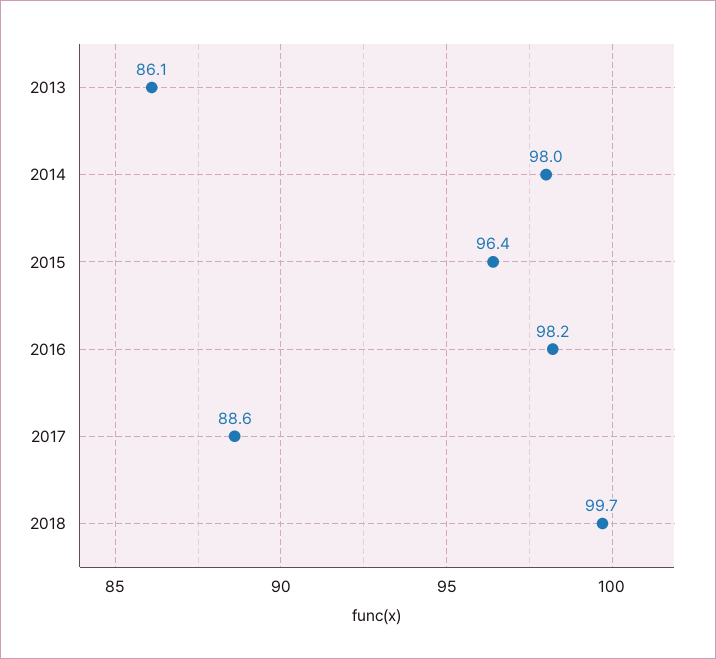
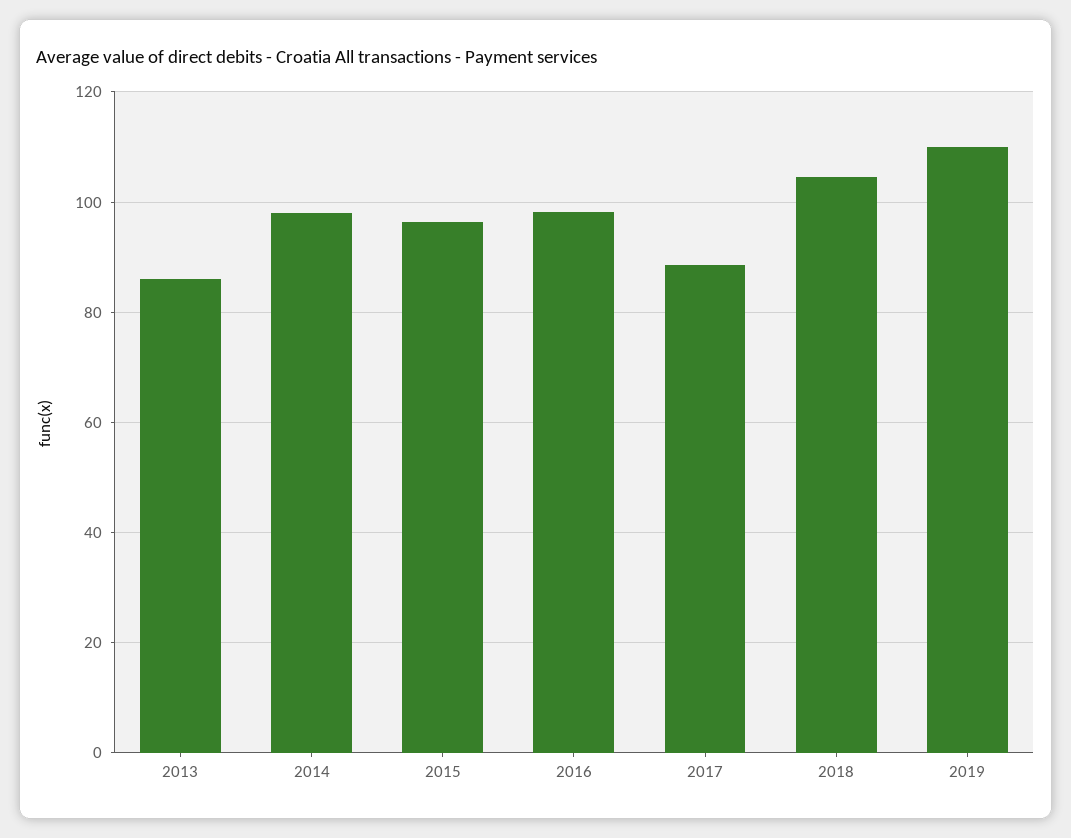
2018: 99.7 -> 104
2019: none -> 110

